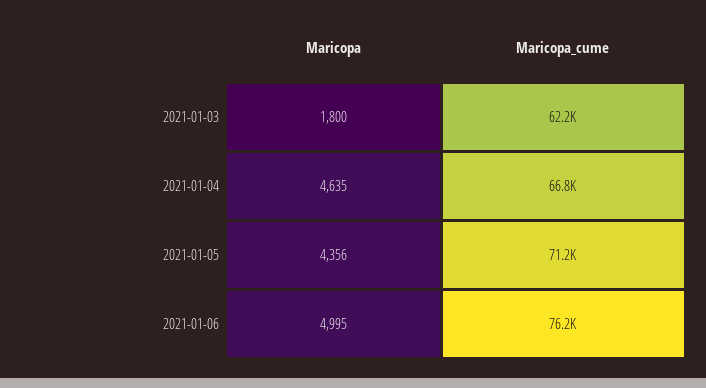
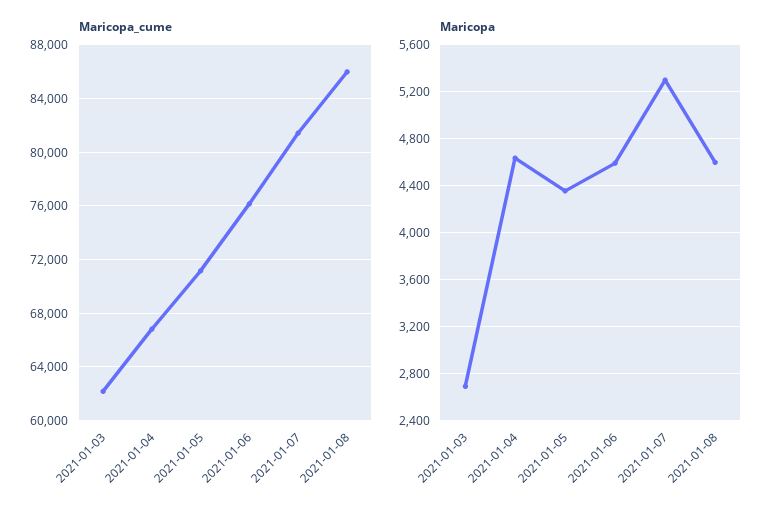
Maricopa, 2021-01-03: 1800 -> 2700
Maricopa, 2021-01-06: 4995 -> 4600
Maricopa_cume, 2021-01-07: none -> 81500
Maricopa_cume, 2021-01-08: none -> 86000
Maricopa, 2021-01-07: none -> 5300
Maricopa, 2021-01-08: none -> 4600

